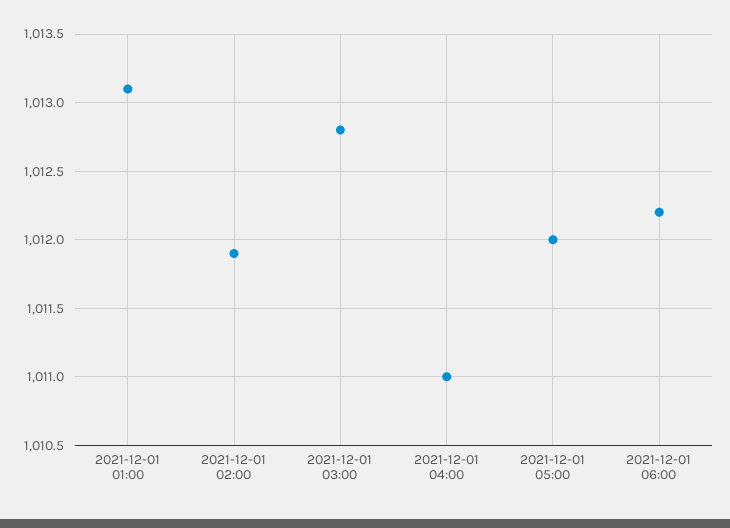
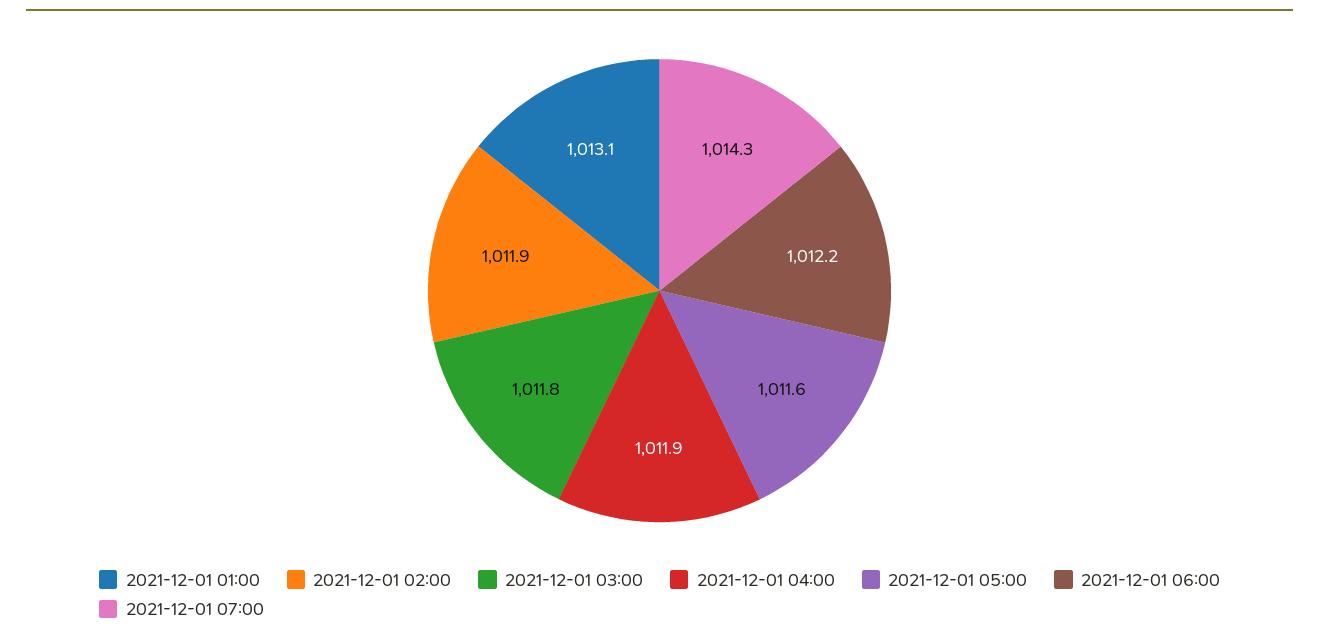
2021-12-01 03:00: 1012.8 -> 1011.8
2021-12-01 04:00: 1011 -> 1011.9
2021-12-01 05:00: 1012 -> 1011.6
2021-12-01 07:00: none -> 1014.3

